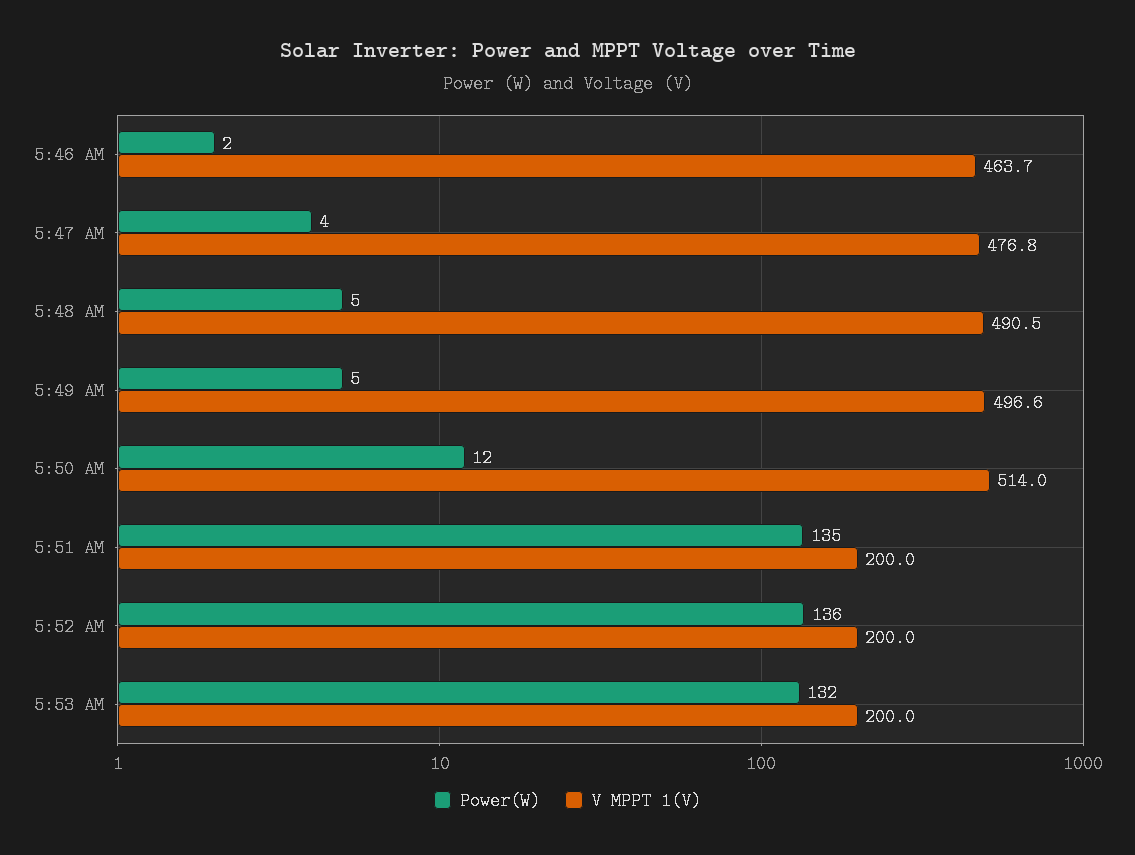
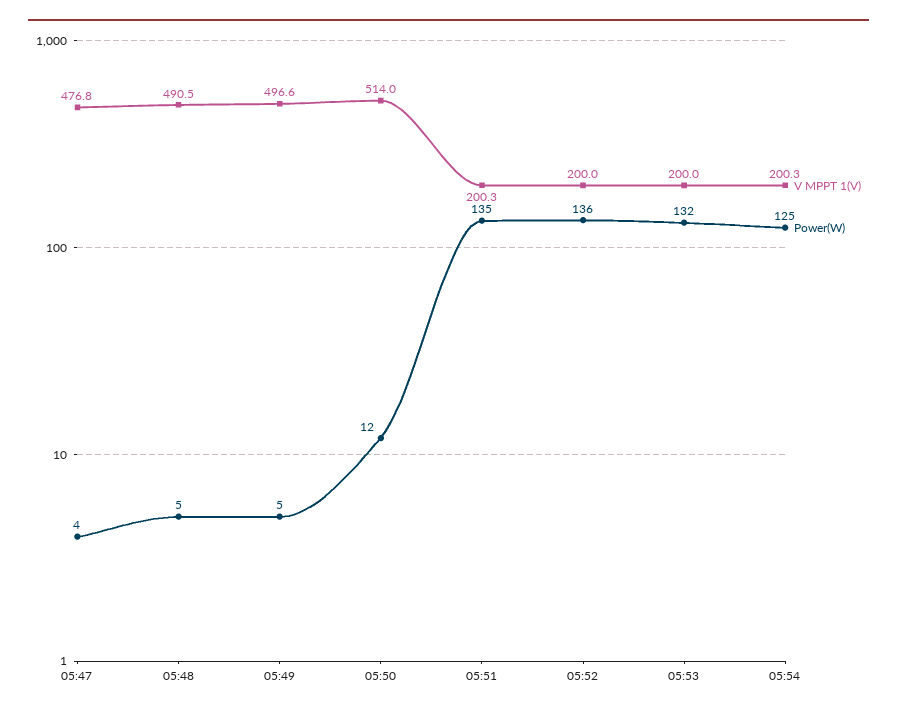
Power(W), 5:46 AM: 2 -> none
V MPPT 1(V), 5:46 AM: 463.7 -> none
V MPPT 1(V), 5:51 AM: 200 -> 200.3
V MPPT 1(V), 05:54: none -> 200.3
Power(W), 05:54: none -> 125

